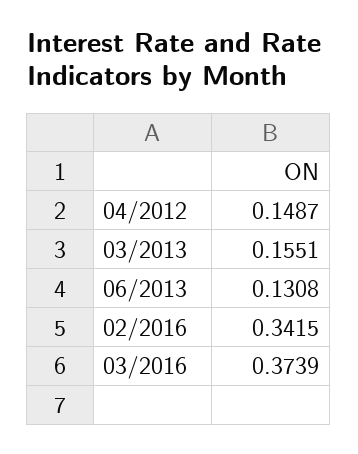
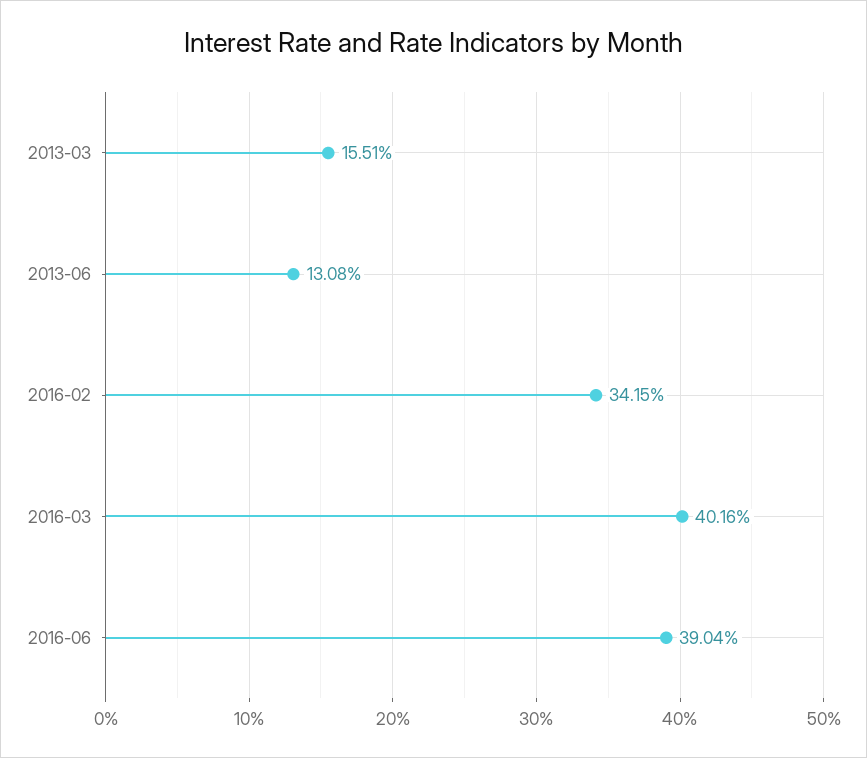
04/2012: 0.1487 -> none
03/2016: 0.3739 -> 0.4016
2016-06: none -> 0.3904

